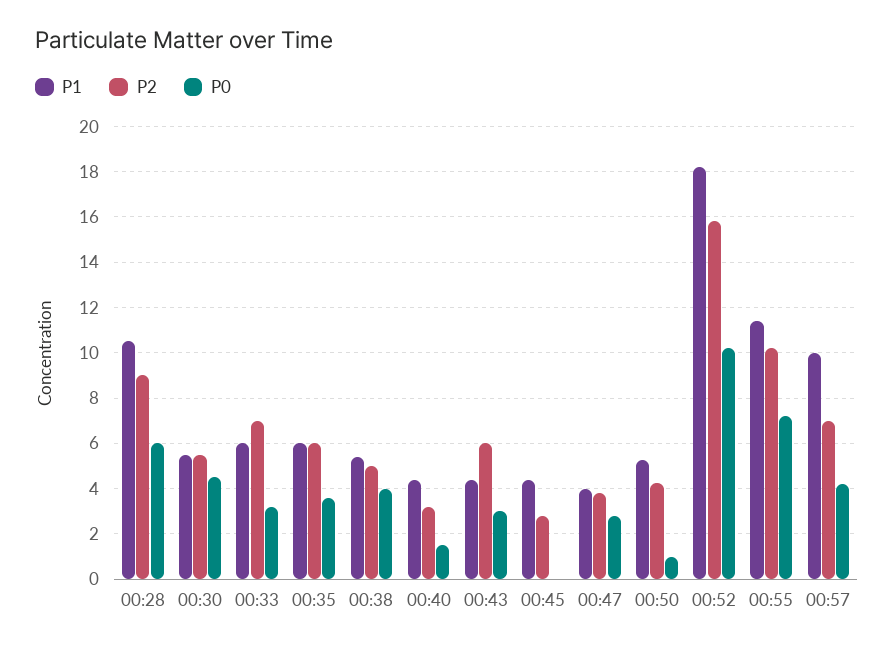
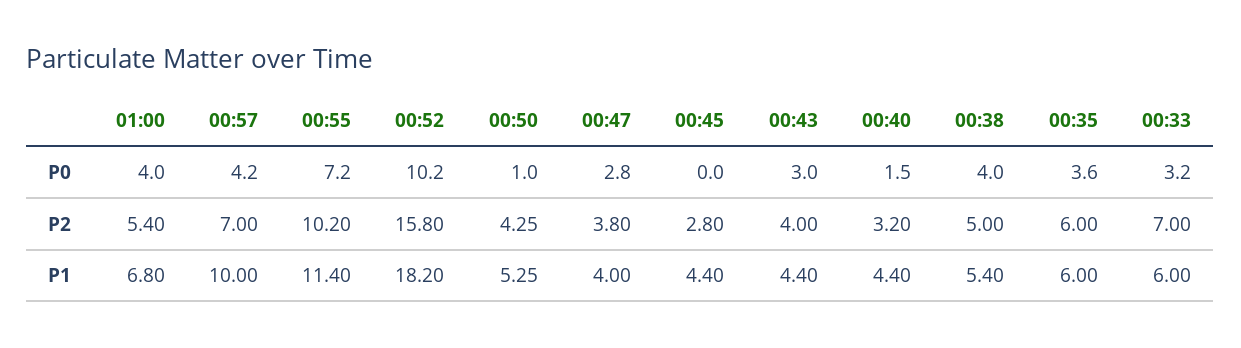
P1, 00:28: 10.5 -> none
P2, 00:28: 9 -> none
P0, 00:28: 6 -> none
P1, 00:30: 5.5 -> none
P2, 00:30: 5.5 -> none
P0, 00:30: 4.5 -> none
P2, 00:43: 6 -> 4
P0, 01:00: none -> 4
P2, 01:00: none -> 5.4
P1, 01:00: none -> 6.8

